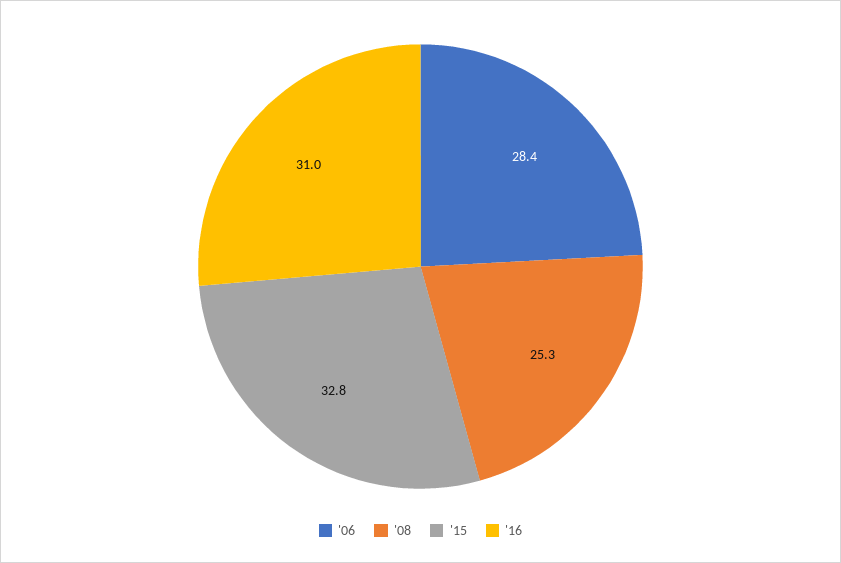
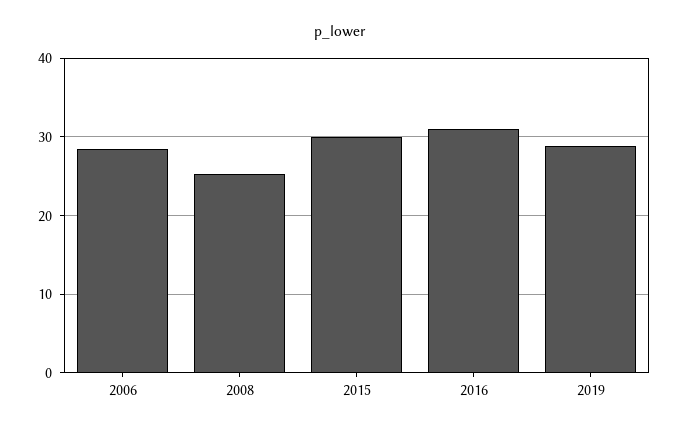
'15: 32.8 -> 30
2019: none -> 29

